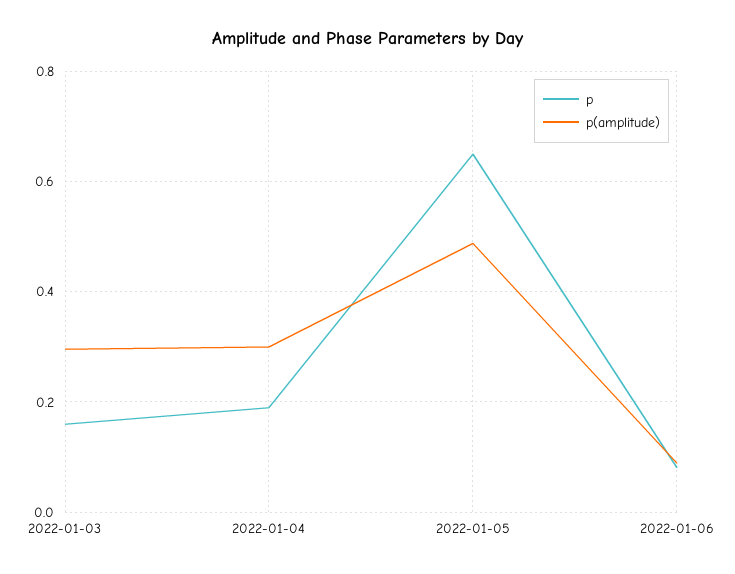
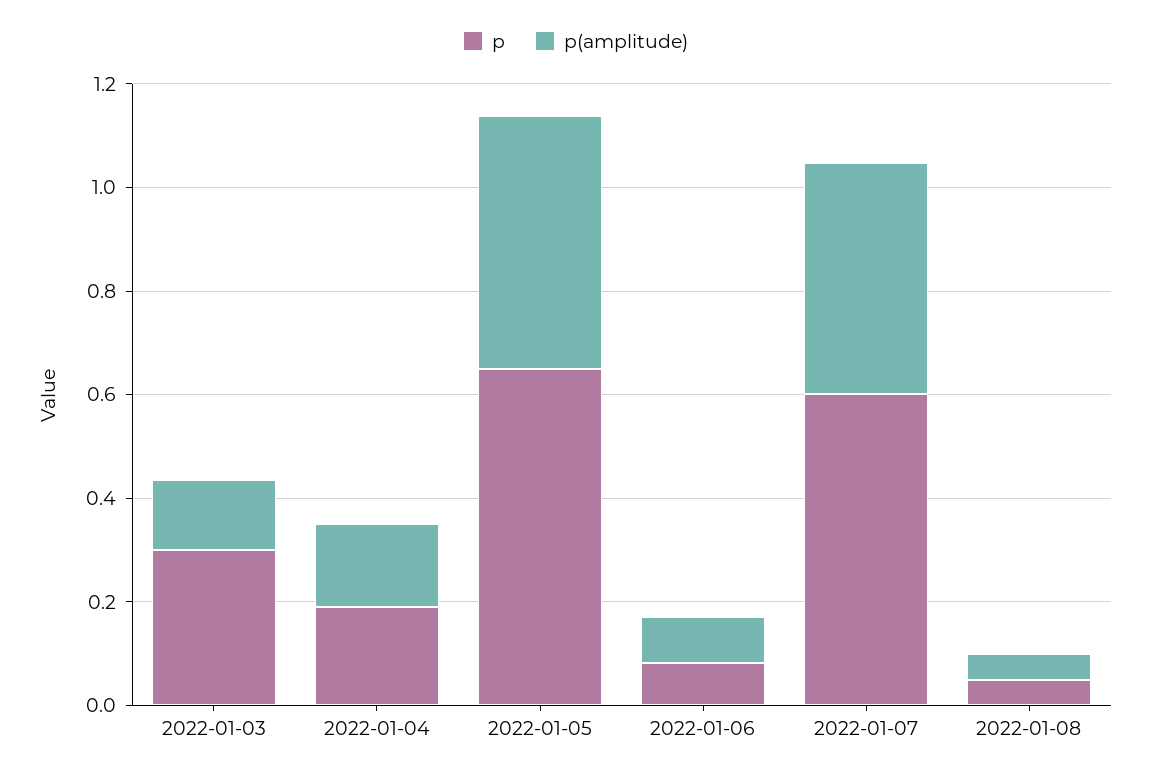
p, 2022-01-03: 0.16 -> 0.3
p(amplitude), 2022-01-03: 0.3 -> 0.15
p(amplitude), 2022-01-04: 0.3 -> 0.15
p, 2022-01-07: none -> 0.6
p(amplitude), 2022-01-07: none -> 0.45
p, 2022-01-08: none -> 0.05
p(amplitude), 2022-01-08: none -> 0.05

